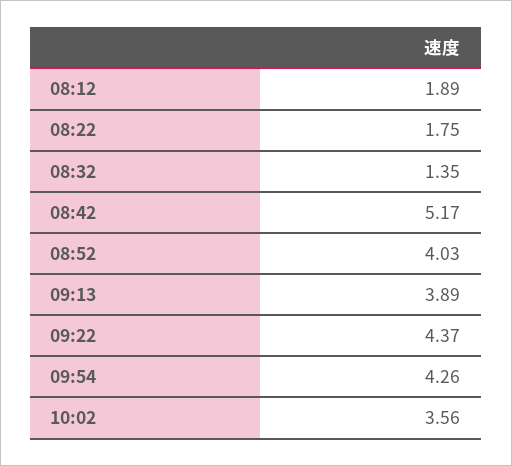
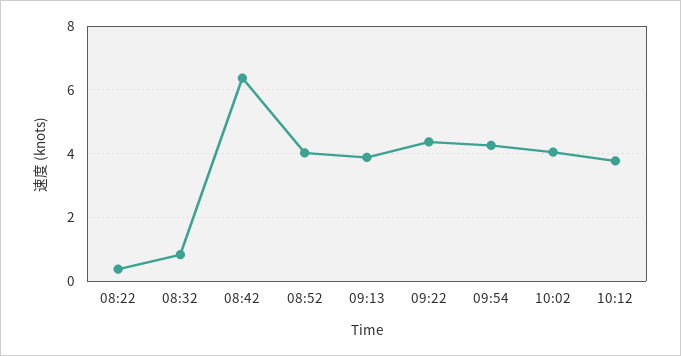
08:12: 1.89 -> none
08:22: 1.75 -> 0.4
08:32: 1.35 -> 0.8
08:42: 5.17 -> 6.4
10:02: 3.56 -> 4
10:12: none -> 3.8

